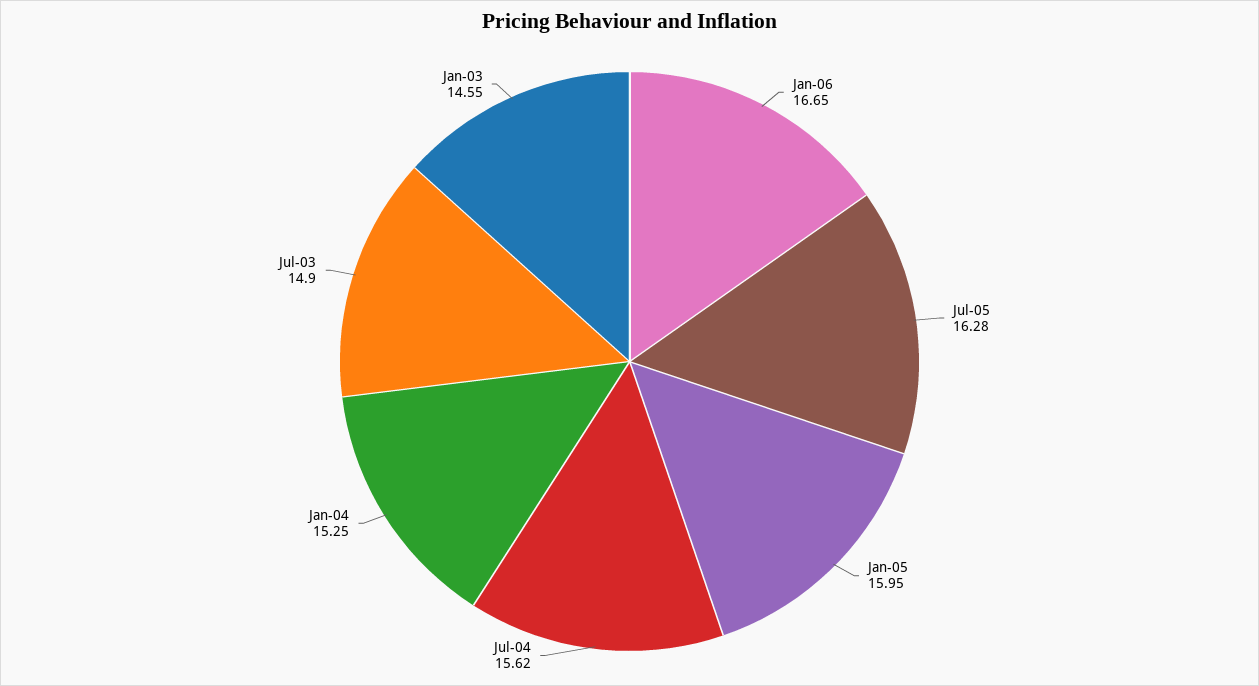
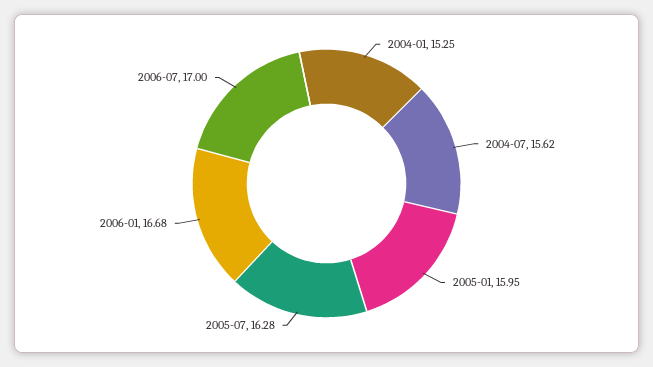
Jan-06: 16.65 -> 16.68
Jul-03: 14.9 -> none
Jan-03: 14.55 -> none
2006-07: none -> 17

